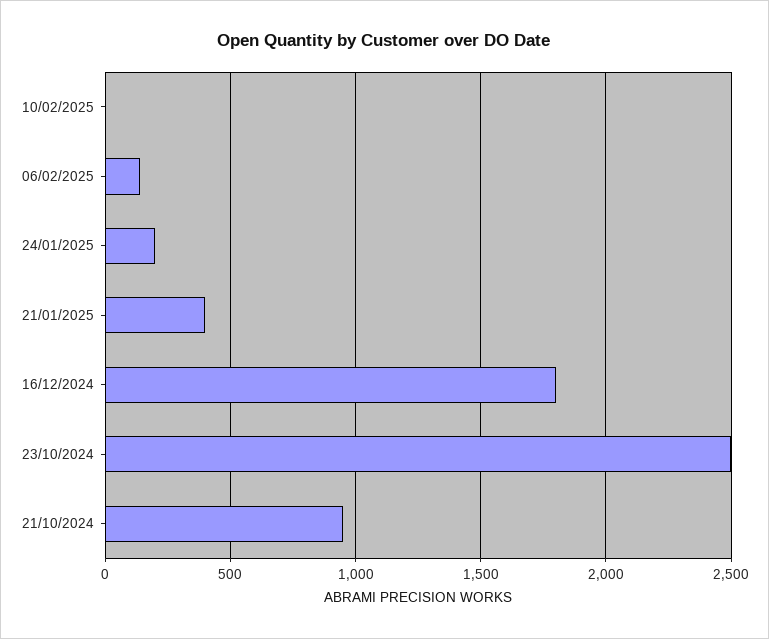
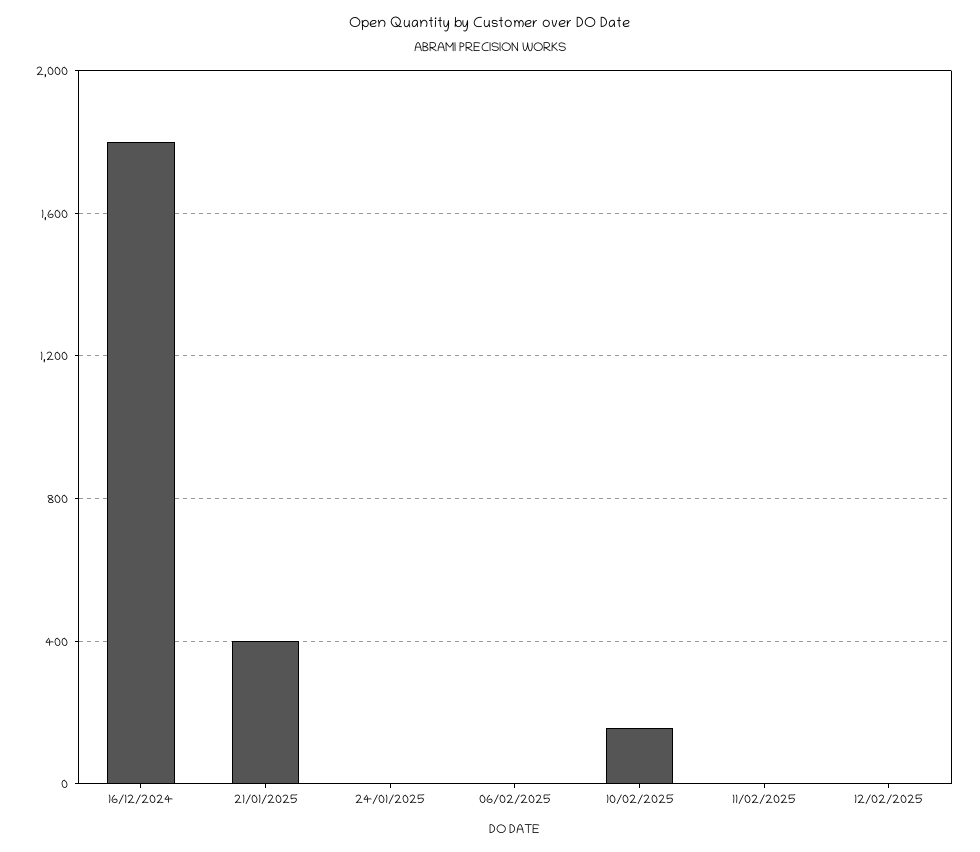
10/02/2025: 0 -> 150
06/02/2025: 150 -> 0
24/01/2025: 200 -> 0
23/10/2024: 2500 -> none
21/10/2024: 950 -> none
11/02/2025: none -> 0
12/02/2025: none -> 0

